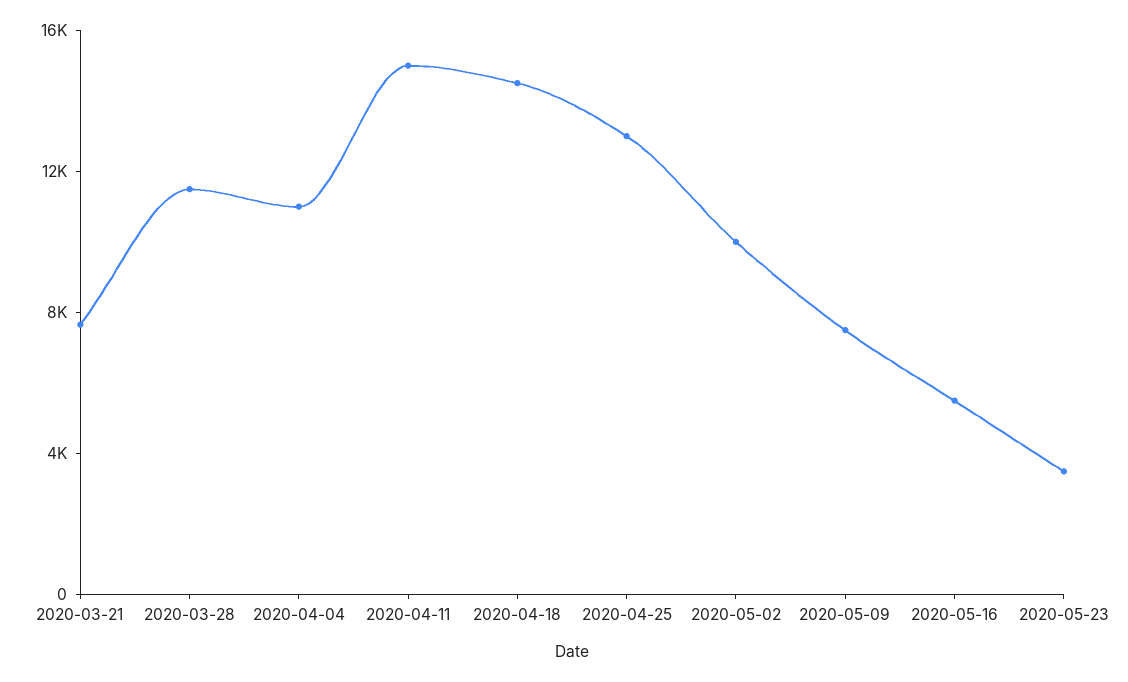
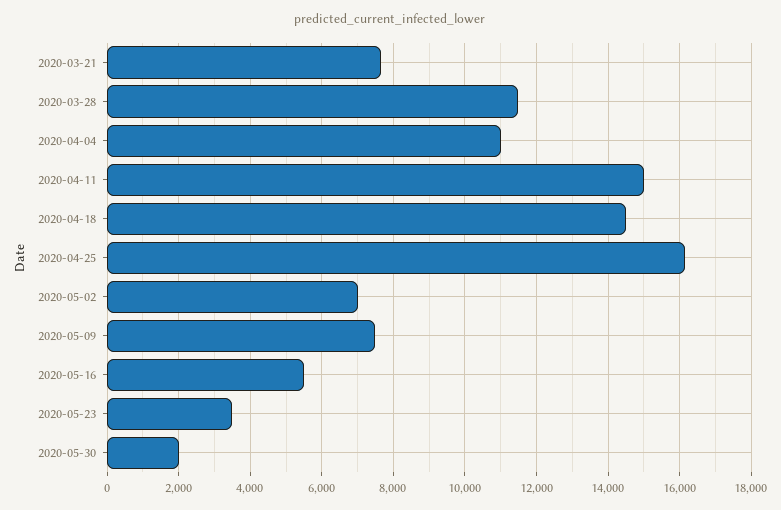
2020-04-25: 13000 -> 16200
2020-05-02: 10000 -> 7000
2020-05-30: none -> 2000

